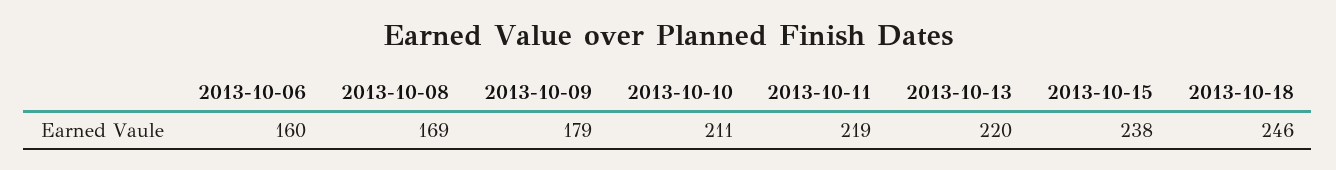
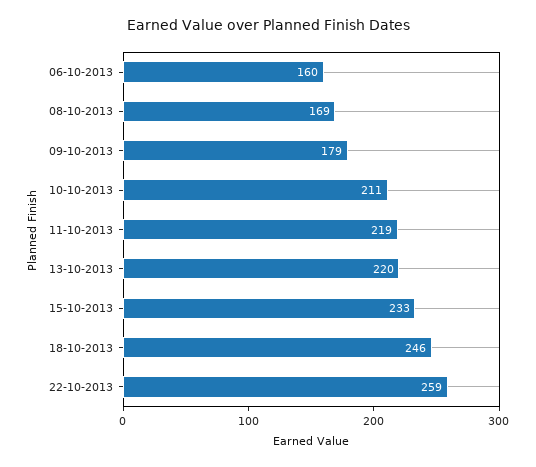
2013-10-15: 238 -> 233
22-10-2013: none -> 259

